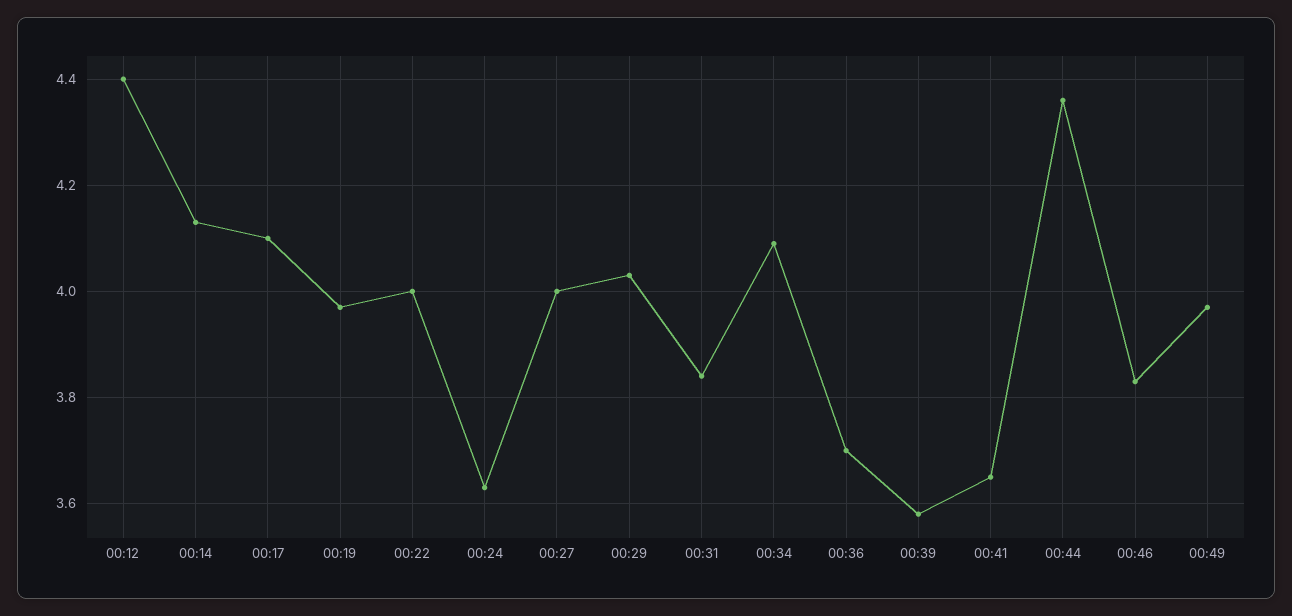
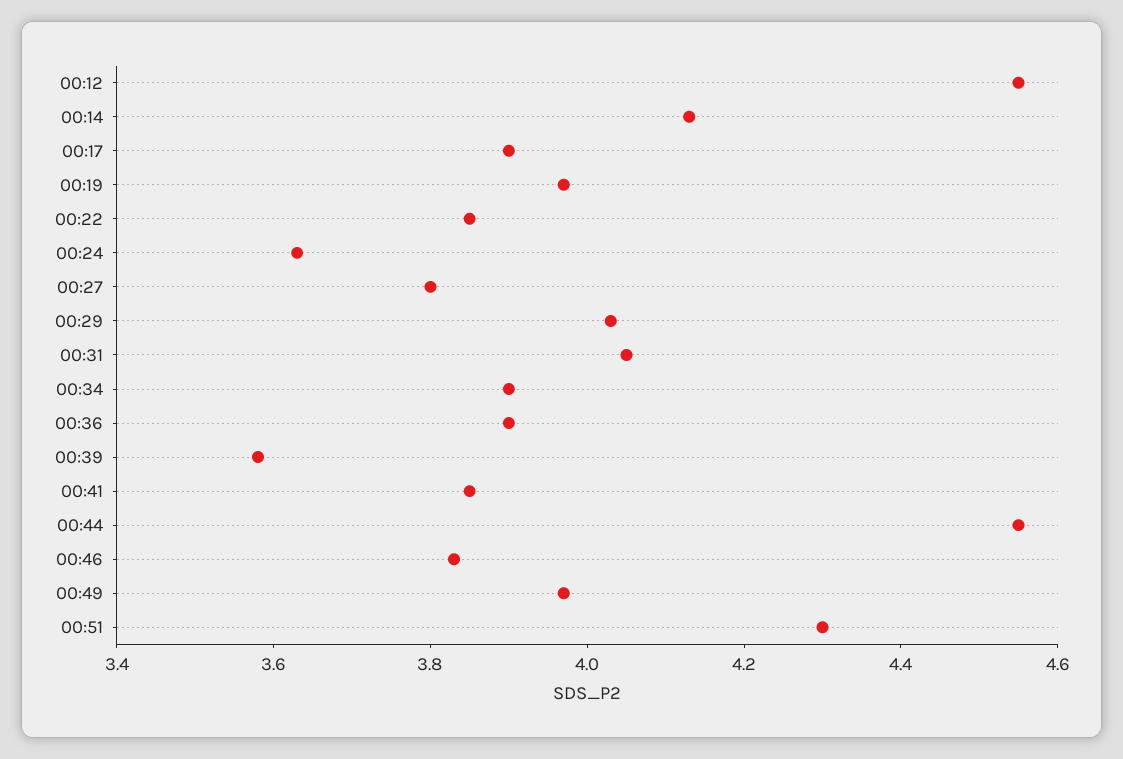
00:12: 4.4 -> 4.55
00:17: 4.1 -> 3.9
00:22: 4 -> 3.85
00:27: 4 -> 3.8
00:31: 3.85 -> 4.05
00:34: 4.1 -> 3.9
00:36: 3.7 -> 3.9
00:41: 3.65 -> 3.85
00:44: 4.35 -> 4.55
00:51: none -> 4.3

